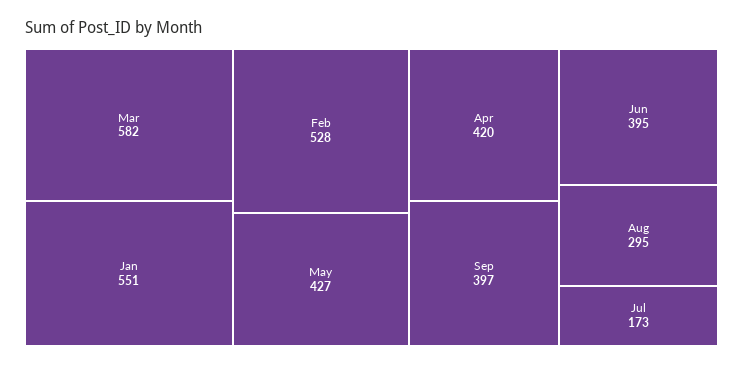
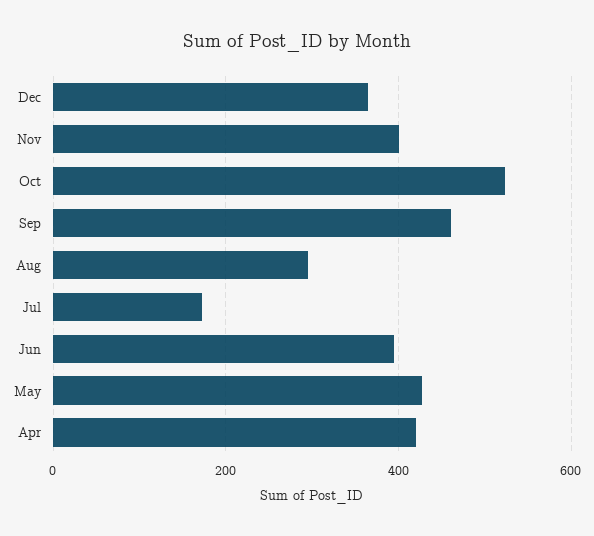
Mar: 582 -> none
Jan: 551 -> none
Feb: 528 -> none
Sep: 397 -> 460
Dec: none -> 360
Nov: none -> 400
Oct: none -> 520

